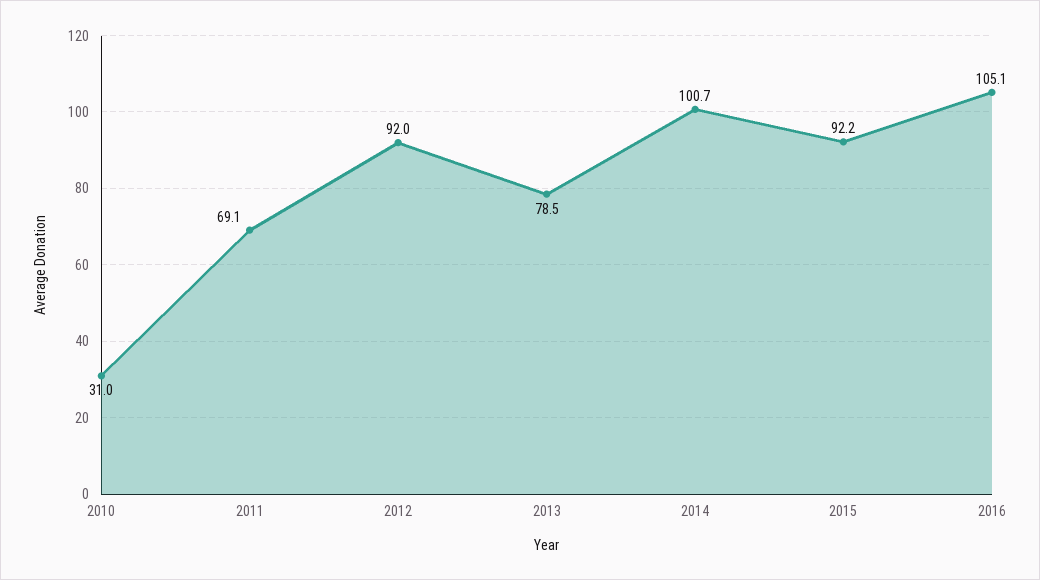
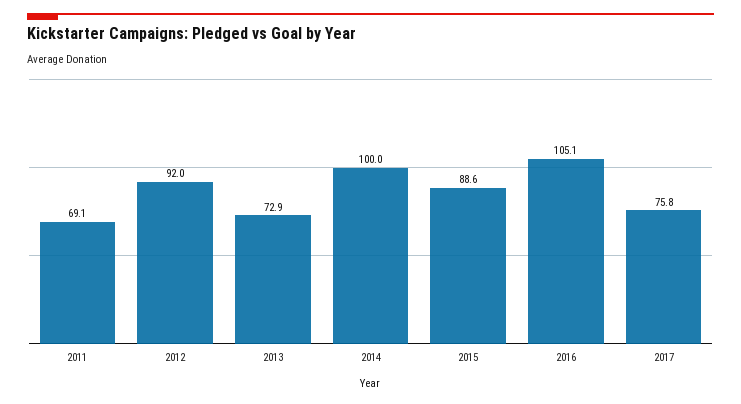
2010: 31 -> none
2013: 78.5 -> 72.9
2014: 100.7 -> 100
2015: 92.2 -> 88.6
2017: none -> 75.8

